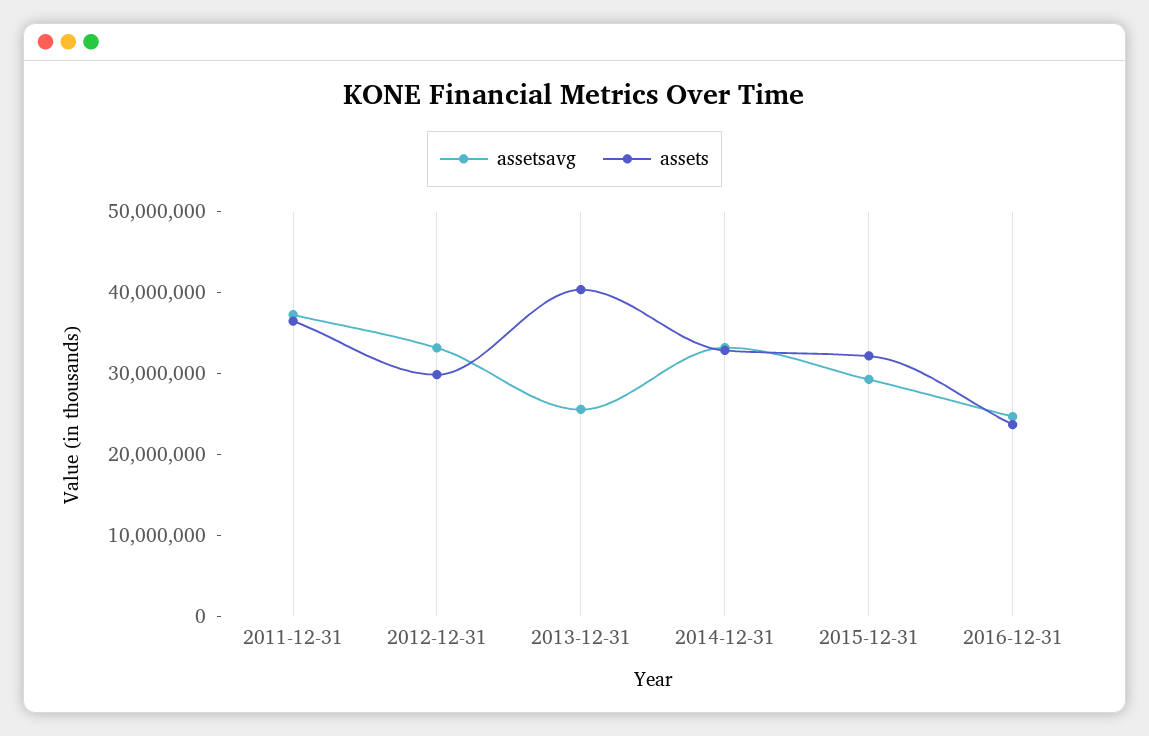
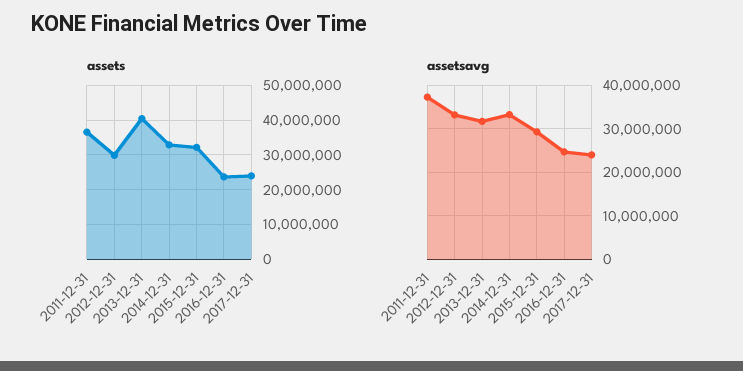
assetsavg, 2013-12-31: 26000000 -> 32000000
assets, 2017-12-31: none -> 24000000
assetsavg, 2017-12-31: none -> 24000000

